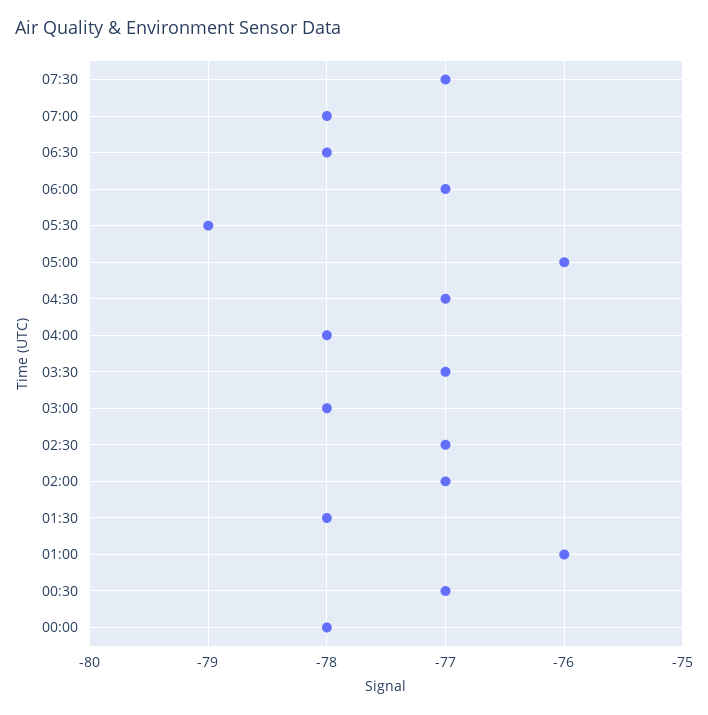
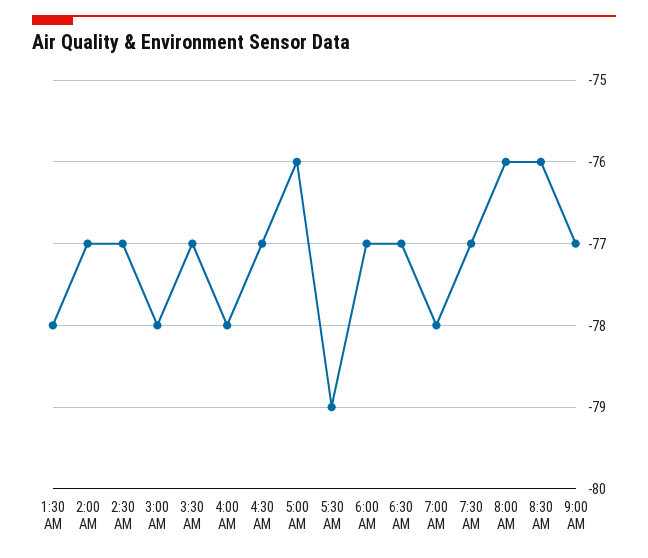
06:30: -78 -> -77
01:00: -76 -> none
00:30: -77 -> none
00:00: -78 -> none
8:00 AM: none -> -76
8:30 AM: none -> -76
9:00 AM: none -> -77

